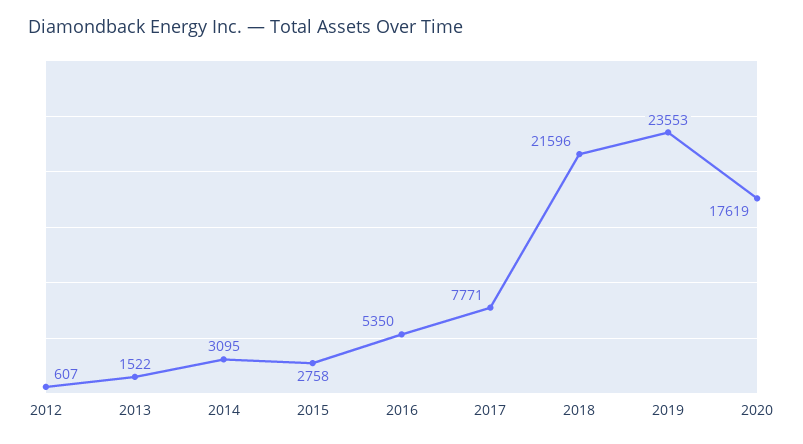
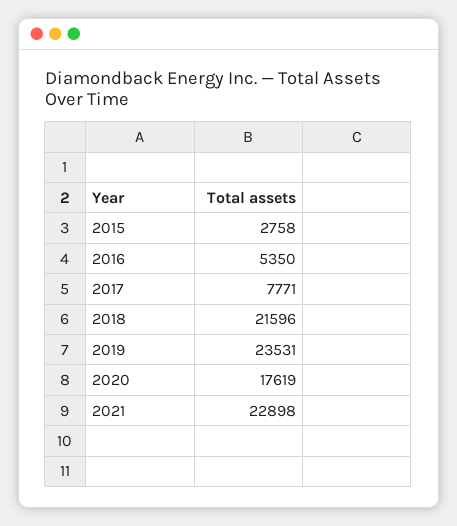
2012: 607 -> none
2013: 1522 -> none
2014: 3095 -> none
2019: 23553 -> 23531
2021: none -> 22898

